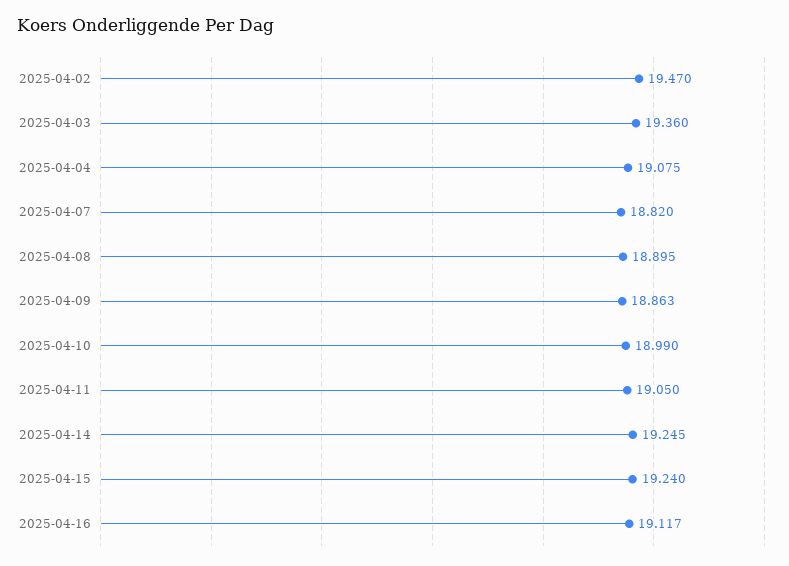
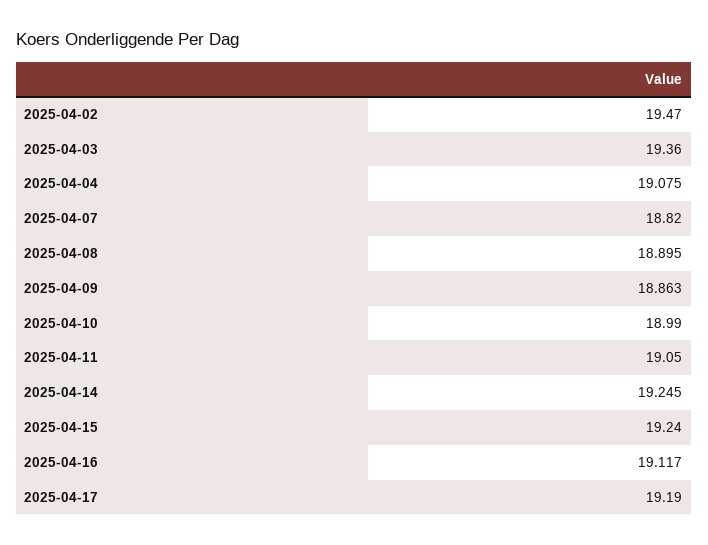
2025-04-17: none -> 19.19

